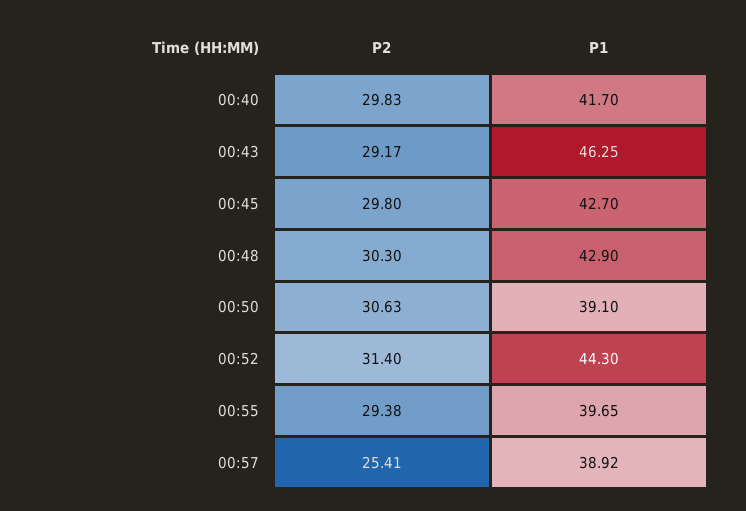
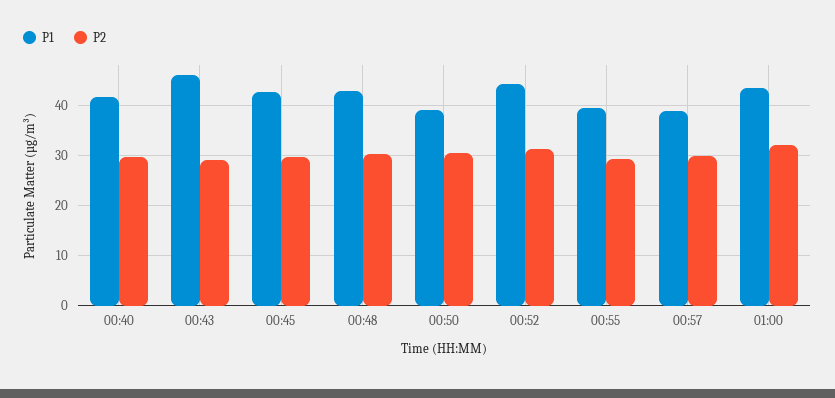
P2, 00:57: 25.41 -> 30
P1, 01:00: none -> 44
P2, 01:00: none -> 32

